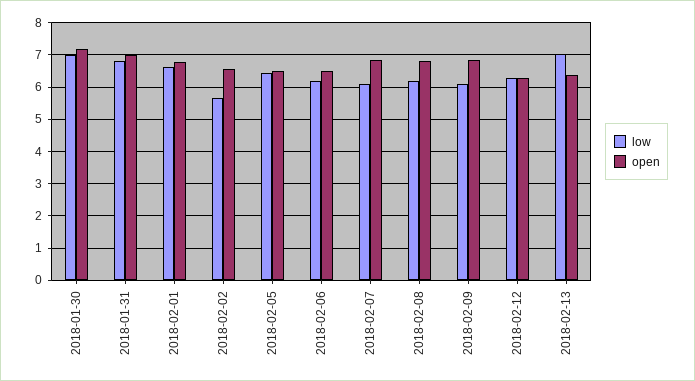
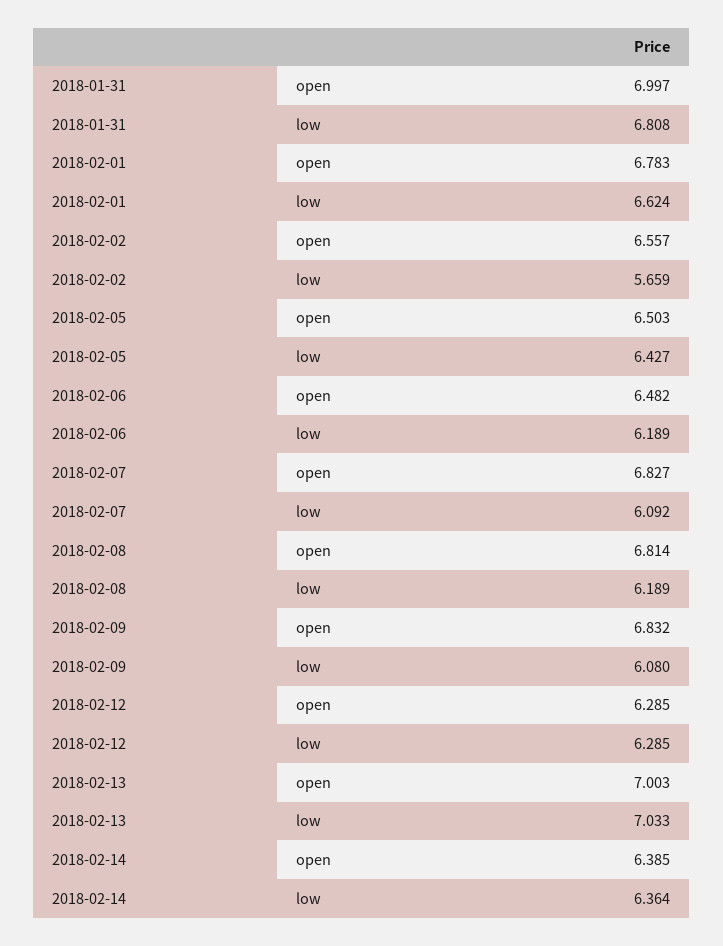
low, 2018-01-30: 7 -> none
open, 2018-01-30: 7.2 -> none
open, 2018-02-13: 6.4 -> 7.003
open, 2018-02-14: none -> 6.385
low, 2018-02-14: none -> 6.364

